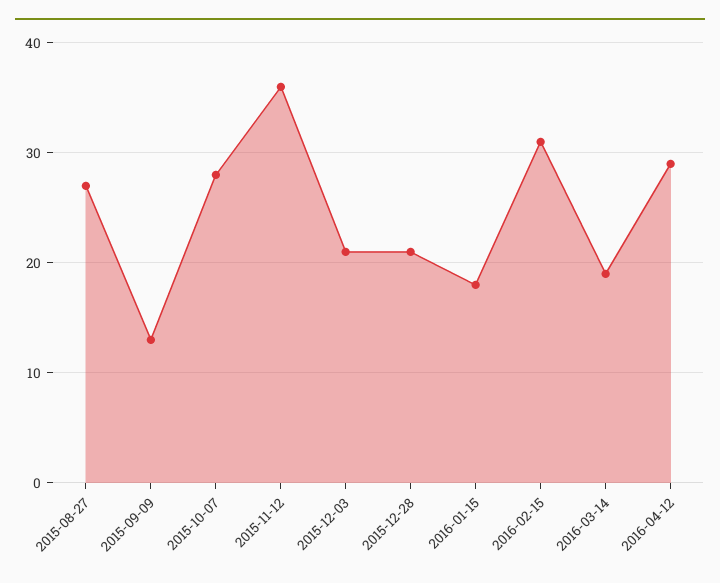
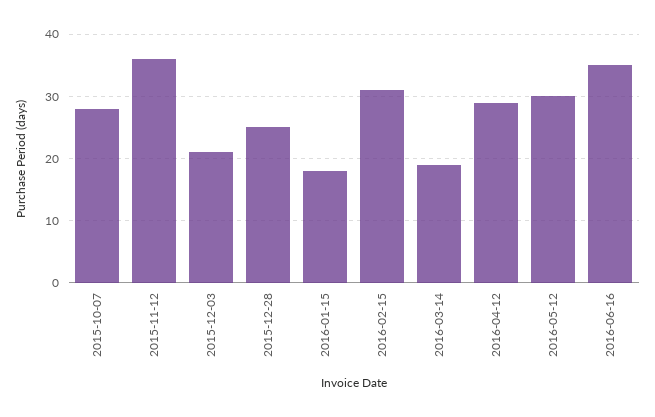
2015-08-27: 27 -> none
2015-09-09: 13 -> none
2015-12-28: 21 -> 25
2016-05-12: none -> 30
2016-06-16: none -> 35

